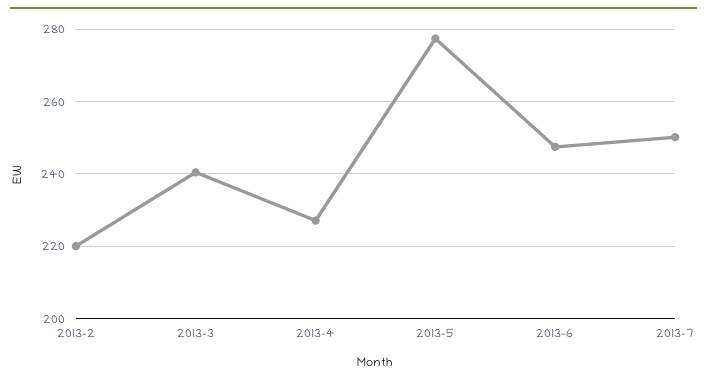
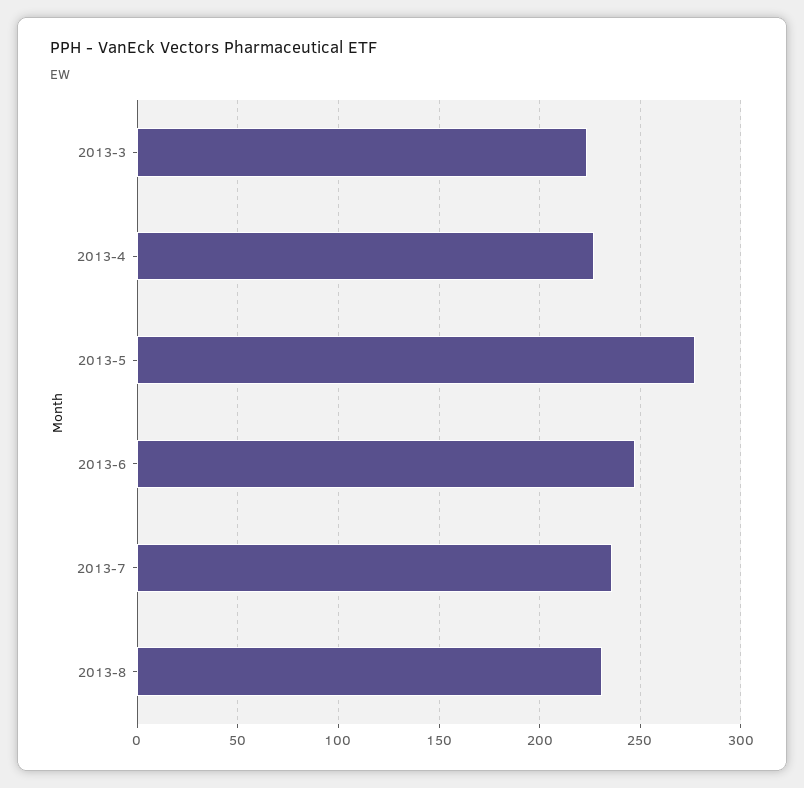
2013-2: 220 -> none
2013-3: 240 -> 225
2013-7: 250 -> 235
2013-8: none -> 230

